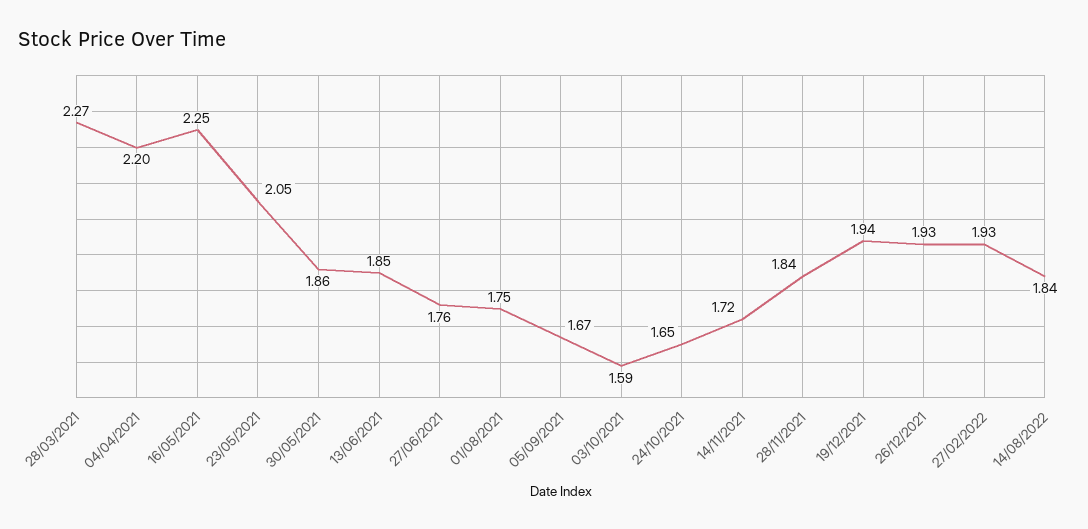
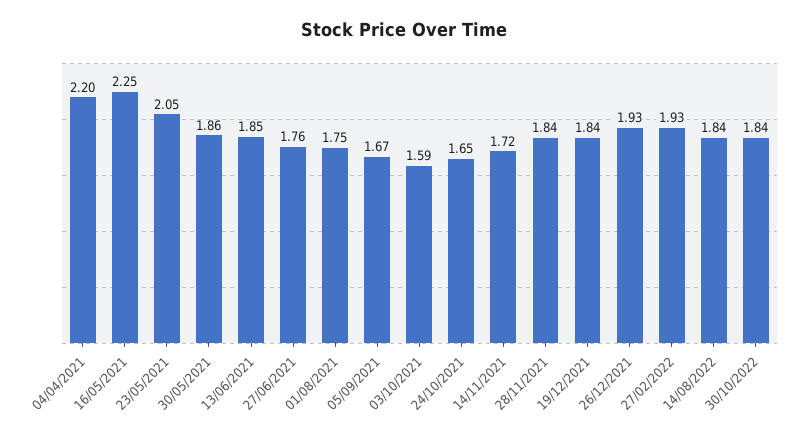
28/03/2021: 2.27 -> none
19/12/2021: 1.94 -> 1.84
30/10/2022: none -> 1.84

